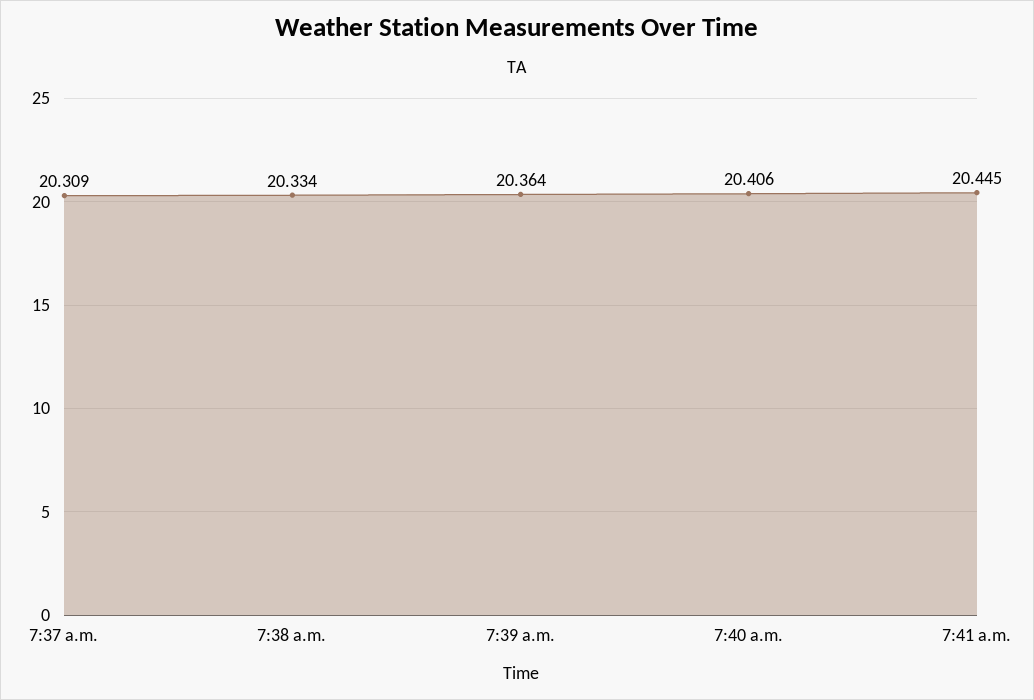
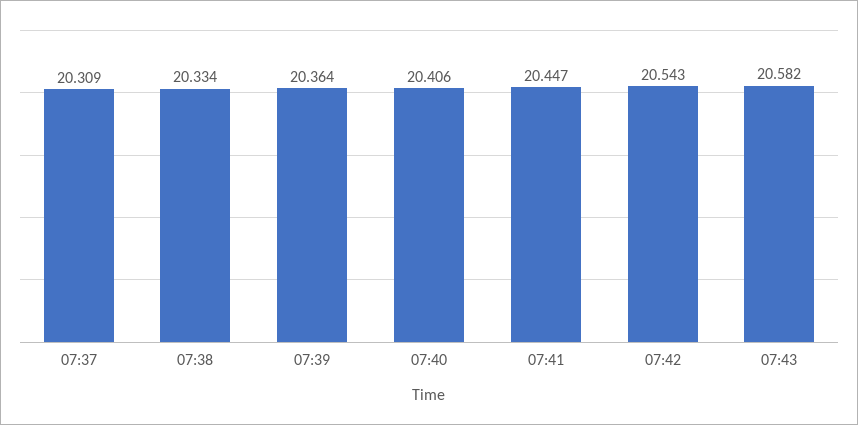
7:41 a.m.: 20.445 -> 20.447
07:42: none -> 20.543
07:43: none -> 20.582

